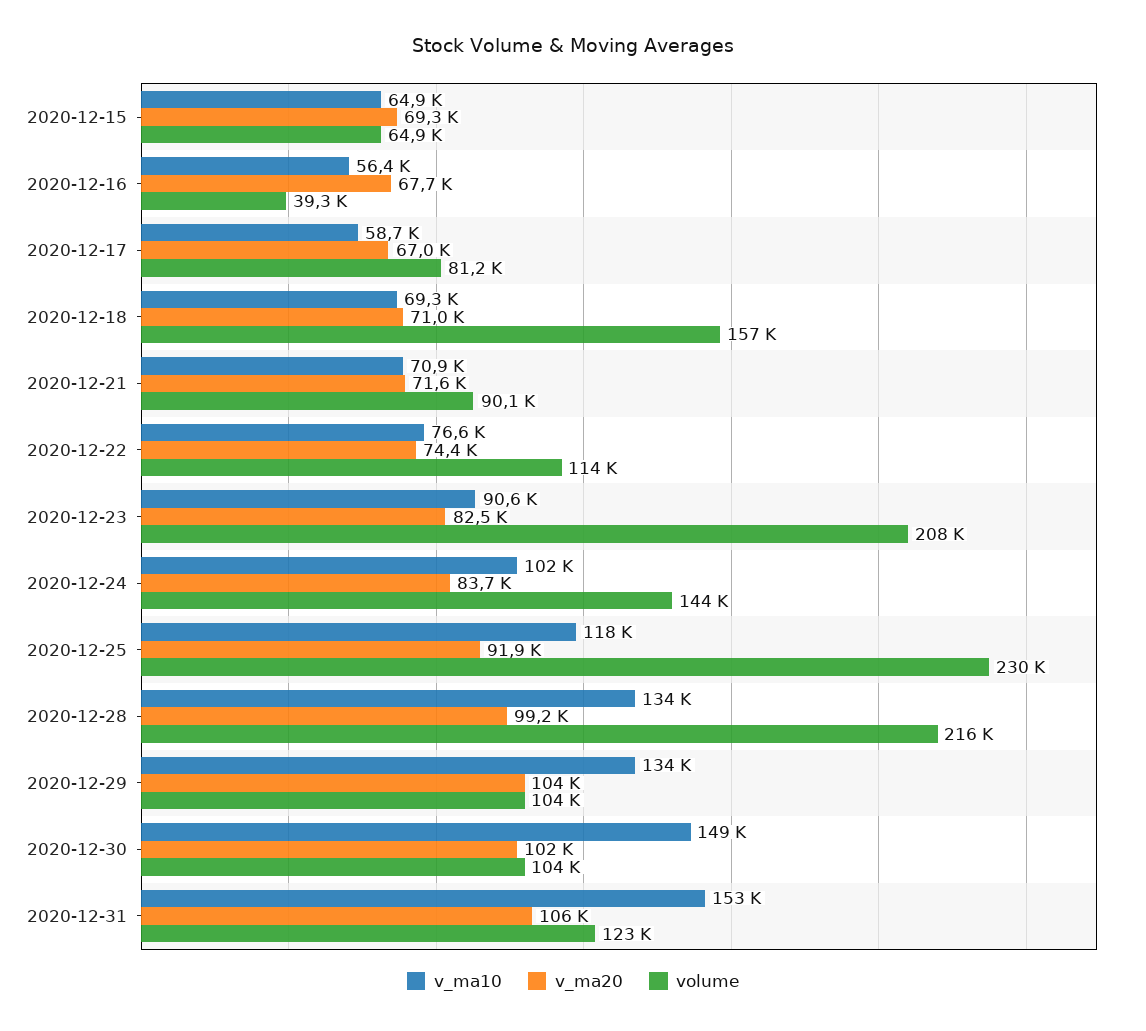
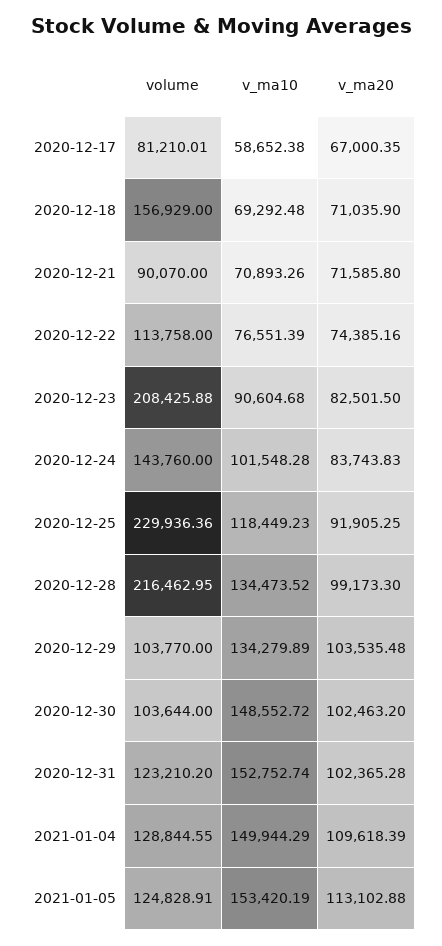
v_ma10, 2020-12-15: 64900 -> none
v_ma20, 2020-12-15: 69300 -> none
volume, 2020-12-15: 64900 -> none
v_ma10, 2020-12-16: 56400 -> none
v_ma20, 2020-12-16: 67700 -> none
volume, 2020-12-16: 39300 -> none
v_ma20, 2020-12-31: 106000 -> 102365.28
volume, 2021-01-04: none -> 128844.55
v_ma10, 2021-01-04: none -> 149944.29
v_ma20, 2021-01-04: none -> 109618.39
volume, 2021-01-05: none -> 124828.91
v_ma10, 2021-01-05: none -> 153420.19
v_ma20, 2021-01-05: none -> 113102.88

